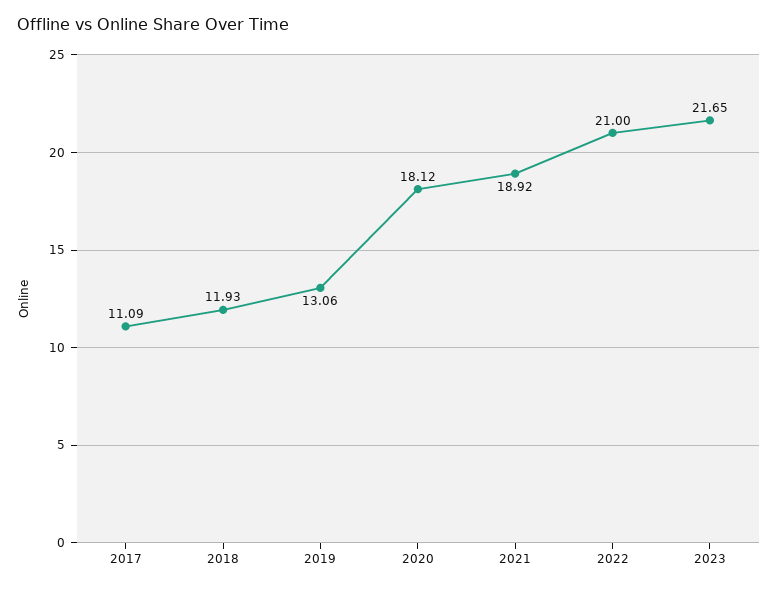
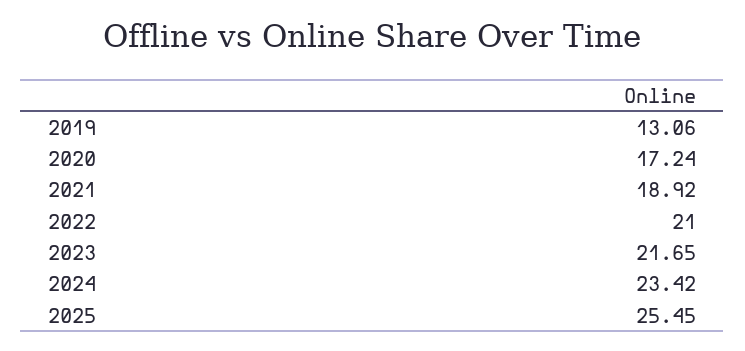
2017: 11.09 -> none
2018: 11.93 -> none
2020: 18.12 -> 17.24
2024: none -> 23.42
2025: none -> 25.45

